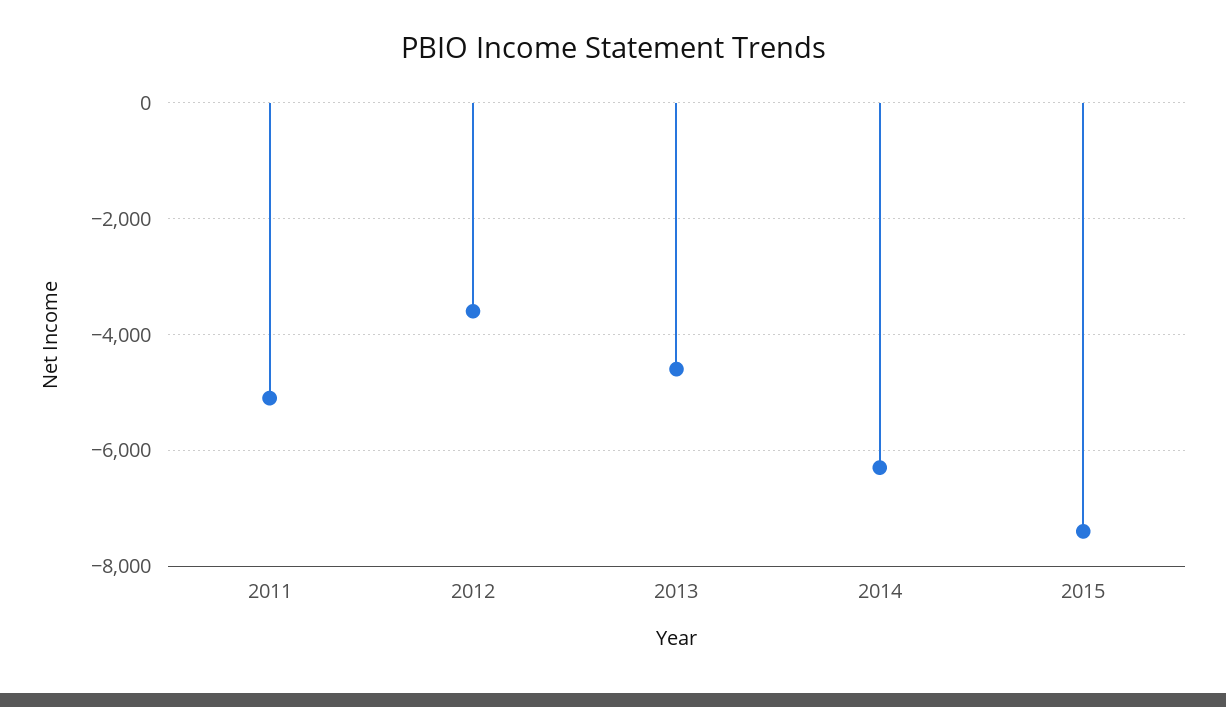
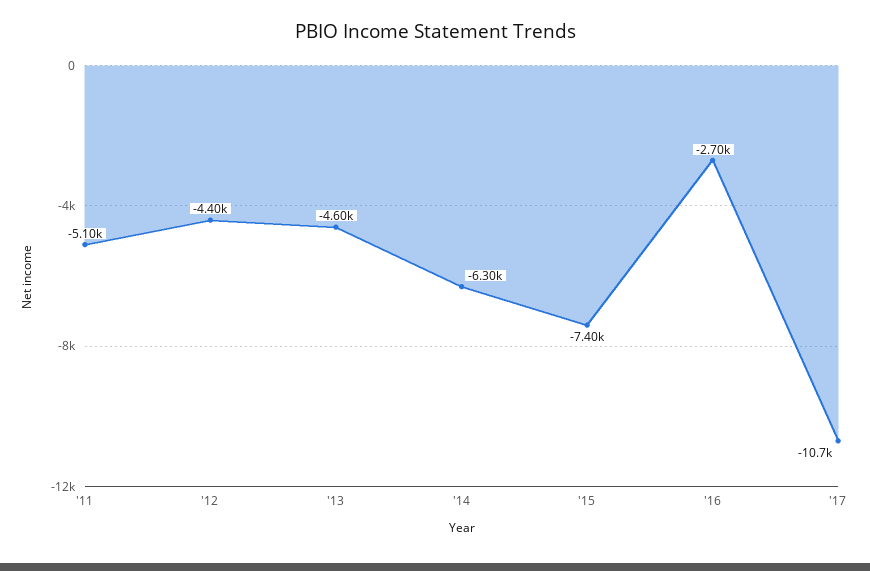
2012: -3600 -> -4400
'16: none -> -2700
'17: none -> -10700

